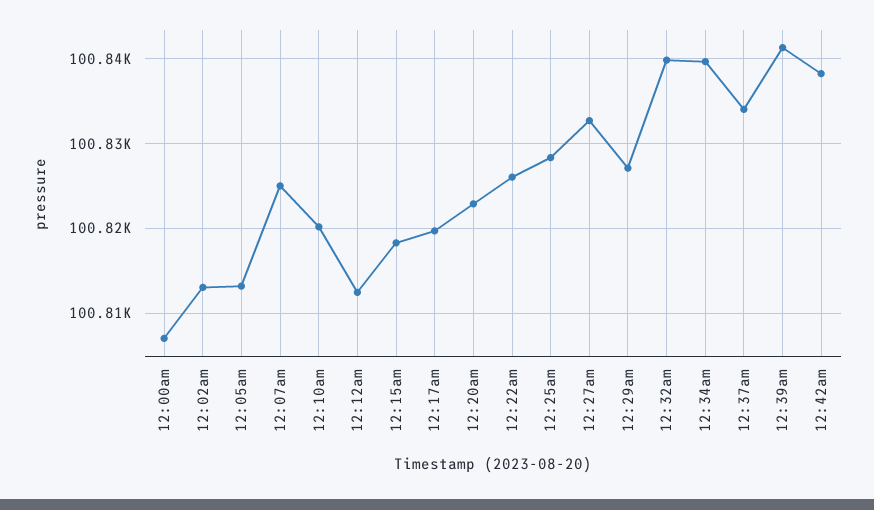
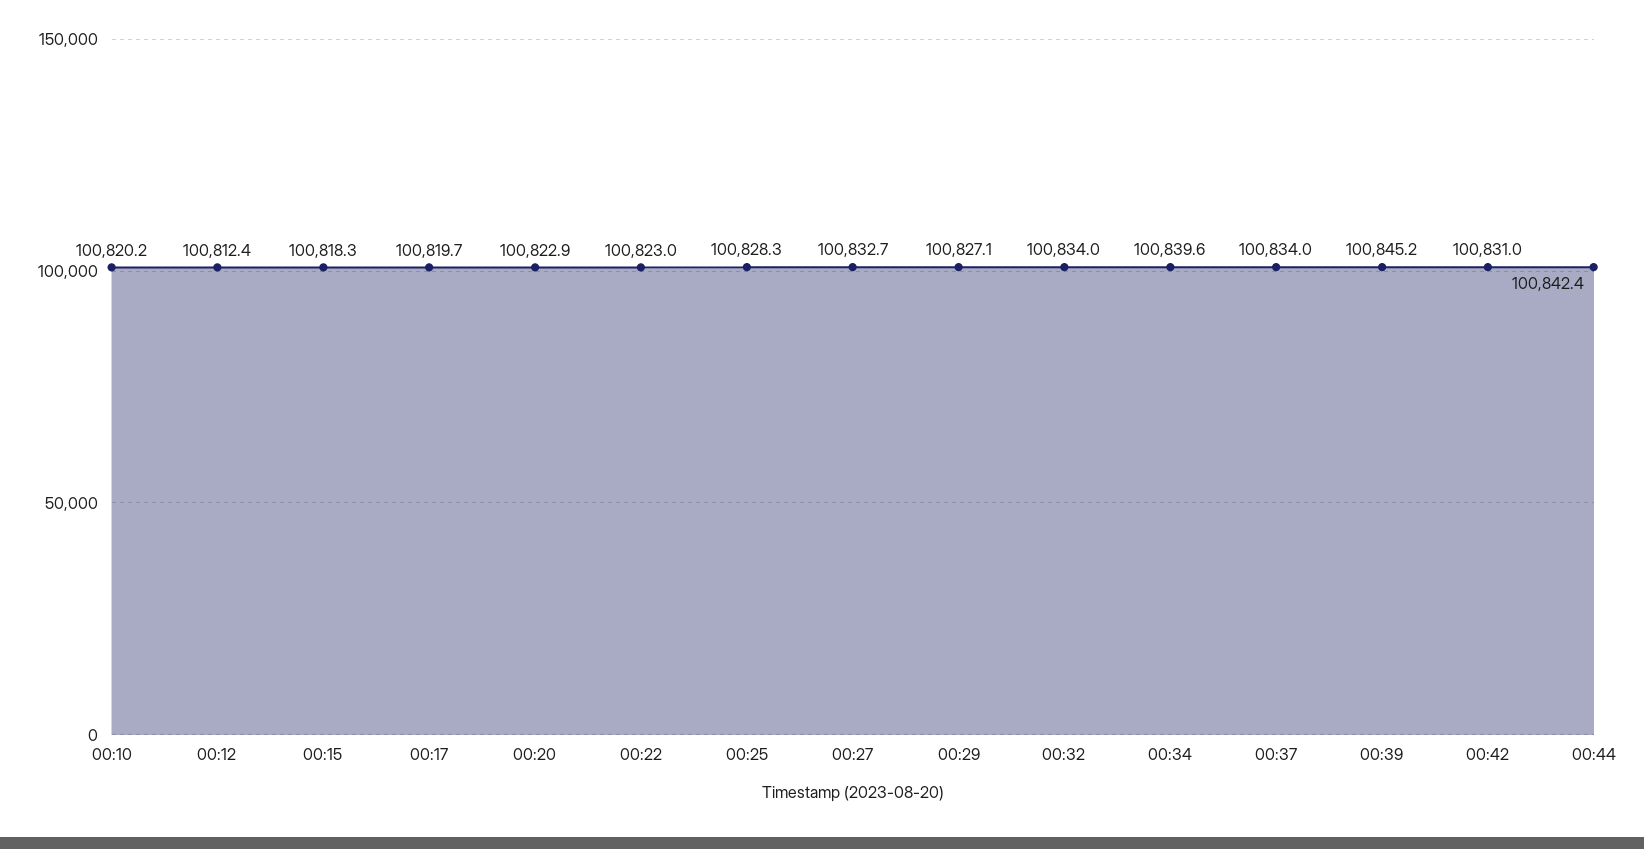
12:00am: 100807 -> none
12:02am: 100813 -> none
12:05am: 100813 -> none
12:07am: 100825 -> none
12:22am: 100826 -> 100823
12:32am: 100840 -> 100834
12:39am: 100841 -> 100845.2
12:42am: 100838 -> 100831
00:44: none -> 100842.4

